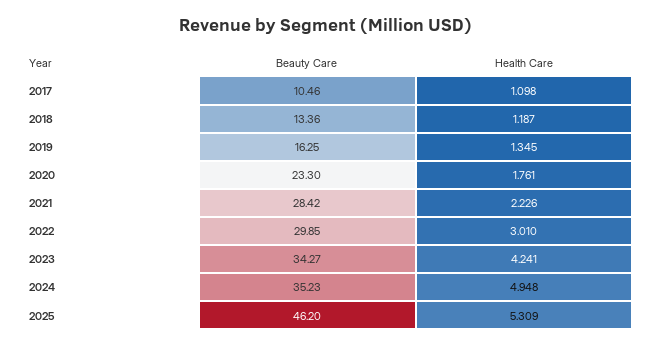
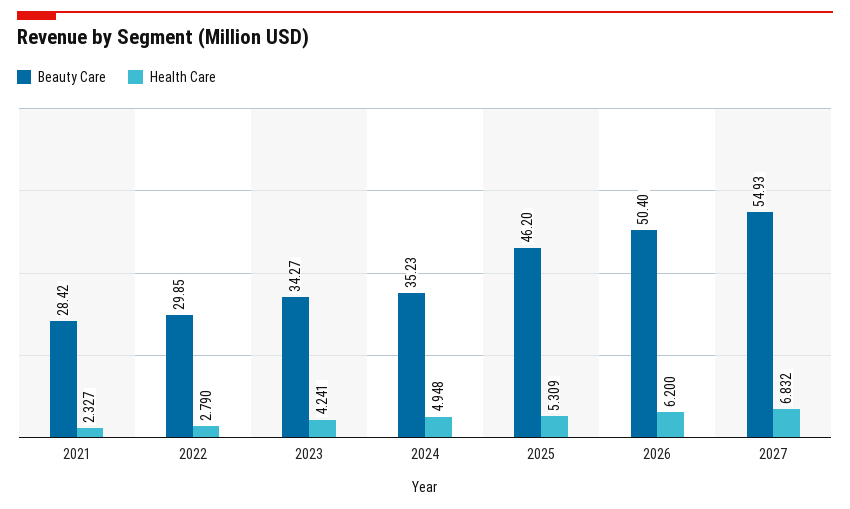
Beauty Care, 2017: 10.46 -> none
Health Care, 2017: 1.098 -> none
Beauty Care, 2018: 13.36 -> none
Health Care, 2018: 1.187 -> none
Beauty Care, 2019: 16.25 -> none
Health Care, 2019: 1.345 -> none
Beauty Care, 2020: 23.3 -> none
Health Care, 2020: 1.761 -> none
Health Care, 2021: 2.226 -> 2.327
Health Care, 2022: 3.01 -> 2.79
Beauty Care, 2026: none -> 50.4
Health Care, 2026: none -> 6.2
Beauty Care, 2027: none -> 54.93
Health Care, 2027: none -> 6.832

